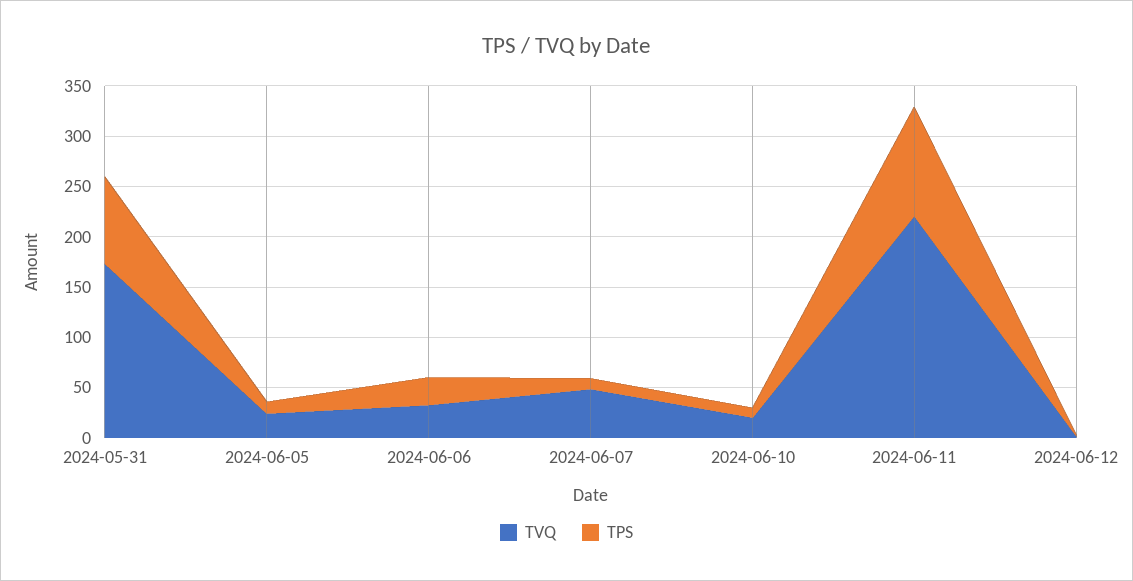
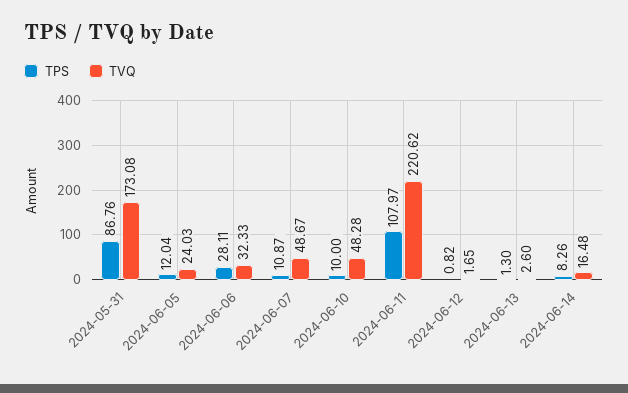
TVQ, 2024-06-10: 20 -> 48.28
TPS, 2024-06-13: none -> 1.3
TVQ, 2024-06-13: none -> 2.6
TPS, 2024-06-14: none -> 8.26
TVQ, 2024-06-14: none -> 16.48

